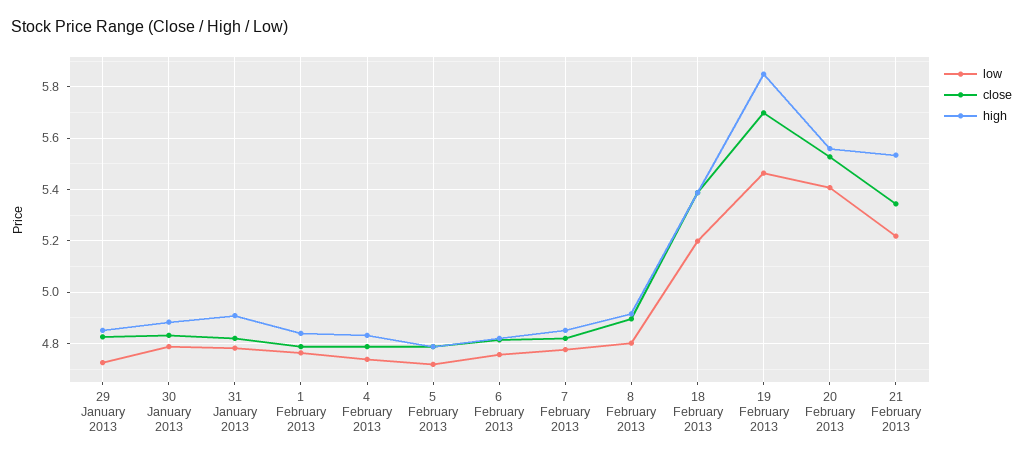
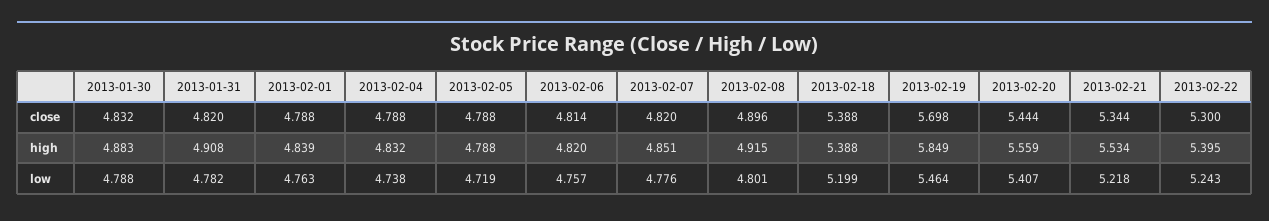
low, 29 January 2013: 4.725 -> none
close, 29 January 2013: 4.825 -> none
high, 29 January 2013: 4.85 -> none
close, 20 February 2013: 5.525 -> 5.444
close, 2013-02-22: none -> 5.3
high, 2013-02-22: none -> 5.395
low, 2013-02-22: none -> 5.243

